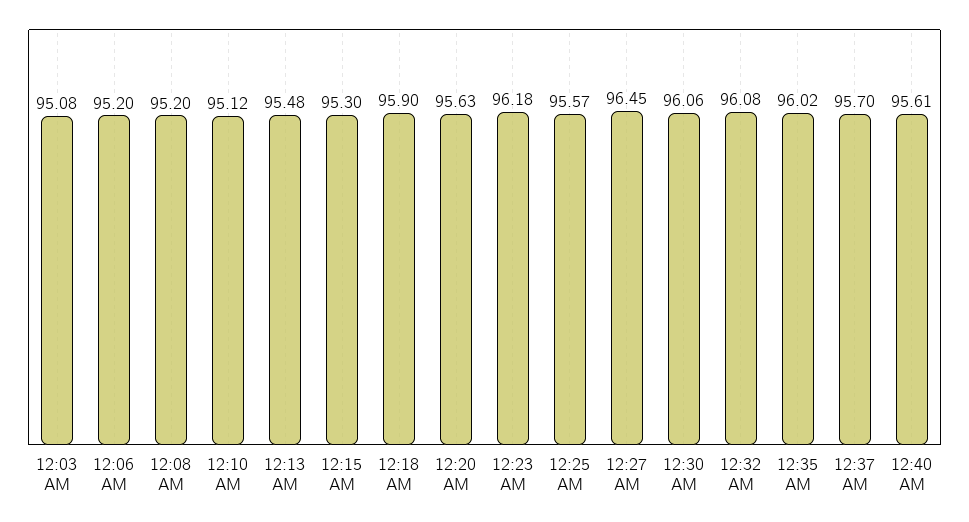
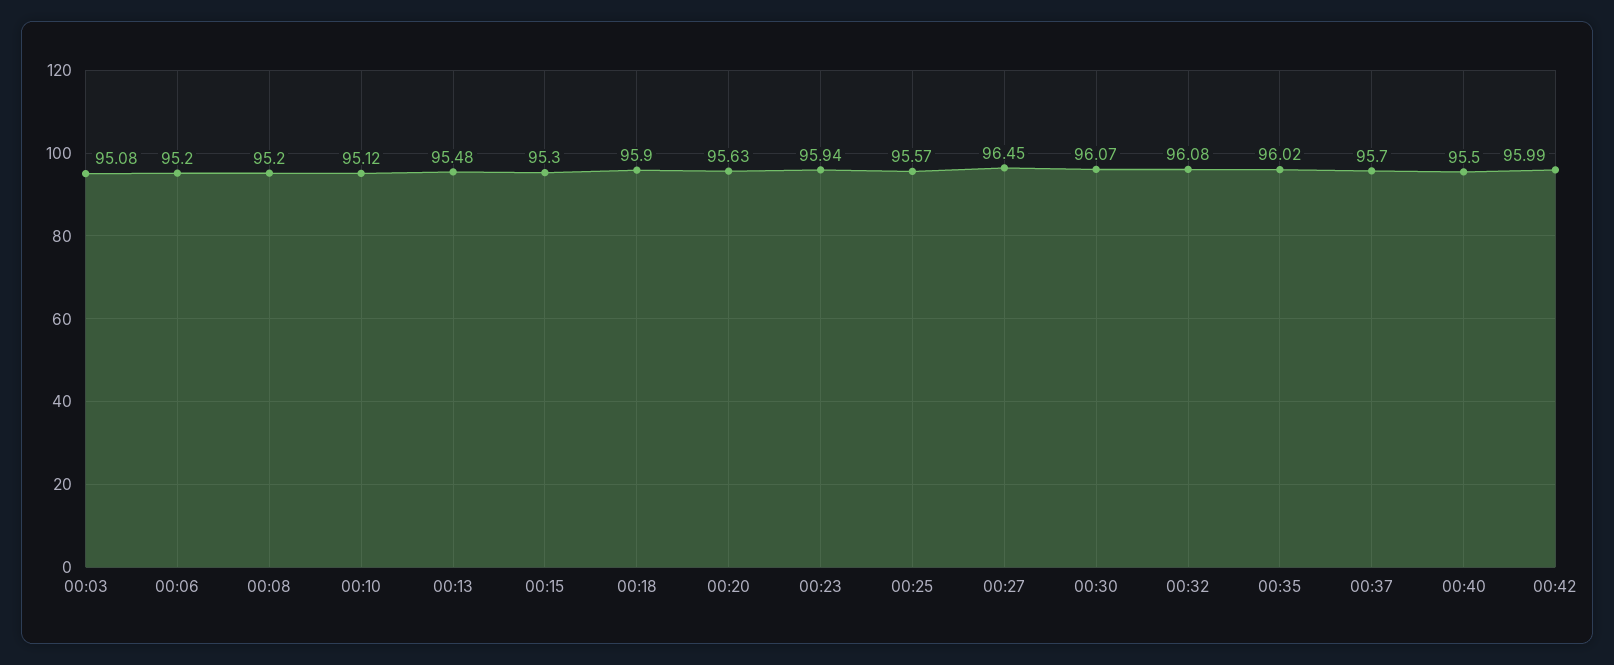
12:23 AM: 96.18 -> 95.94
12:30 AM: 96.06 -> 96.07
12:40 AM: 95.61 -> 95.5
00:42: none -> 95.99

